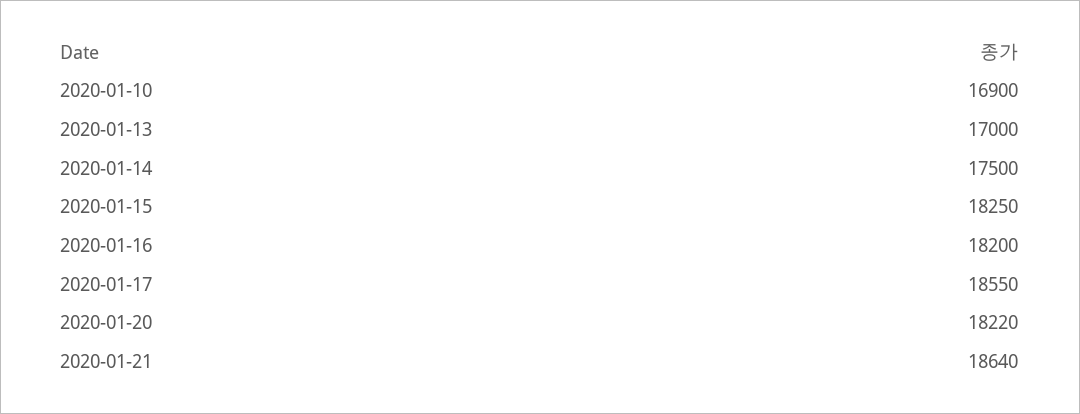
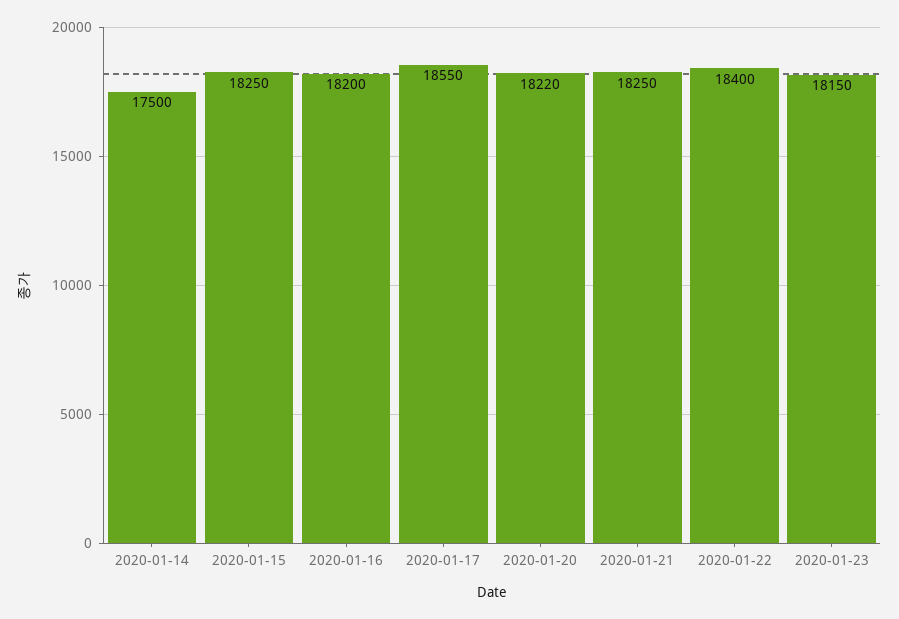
2020-01-10: 16900 -> none
2020-01-13: 17000 -> none
2020-01-21: 18640 -> 18250
2020-01-22: none -> 18400
2020-01-23: none -> 18150

